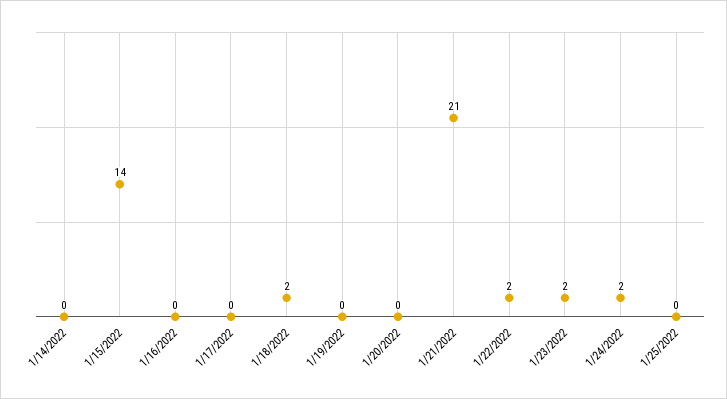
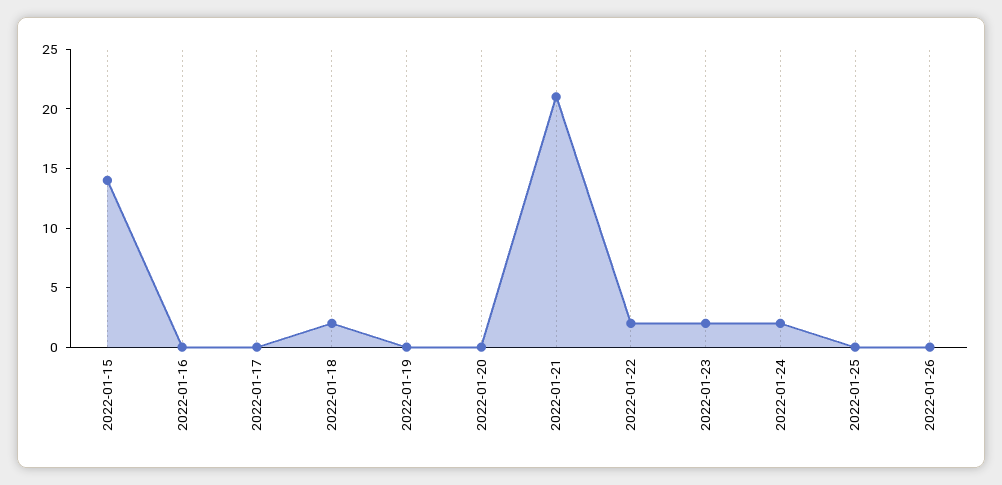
1/14/2022: 0 -> none
2022-01-26: none -> 0

